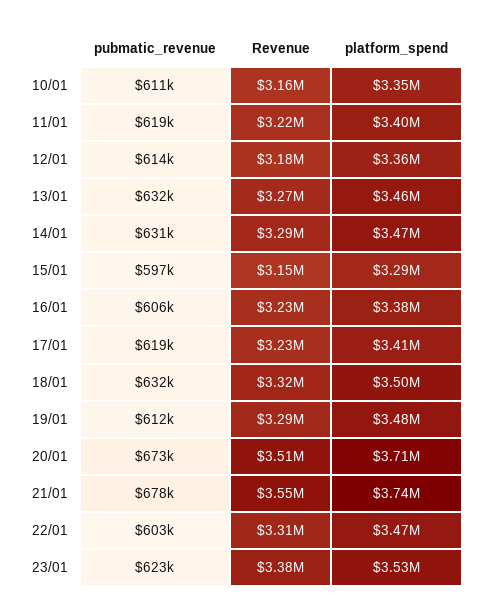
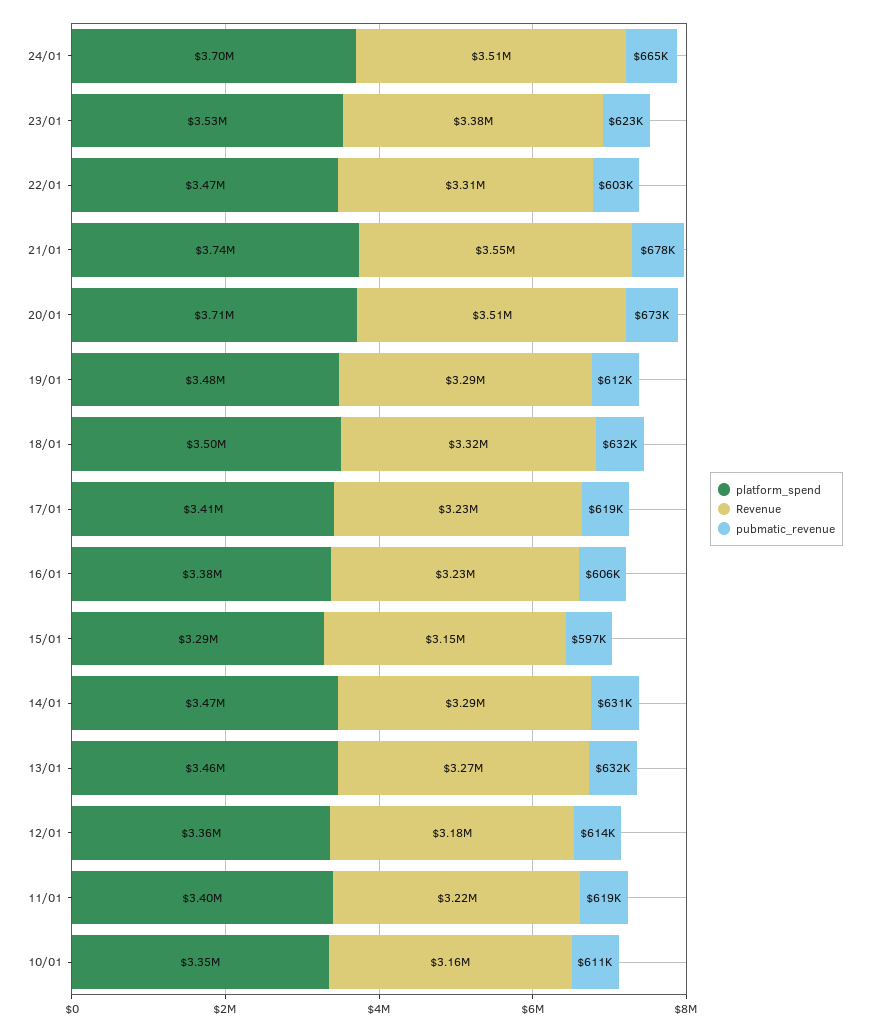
platform_spend, 24/01: none -> 3700000
Revenue, 24/01: none -> 3510000
pubmatic_revenue, 24/01: none -> 665000

